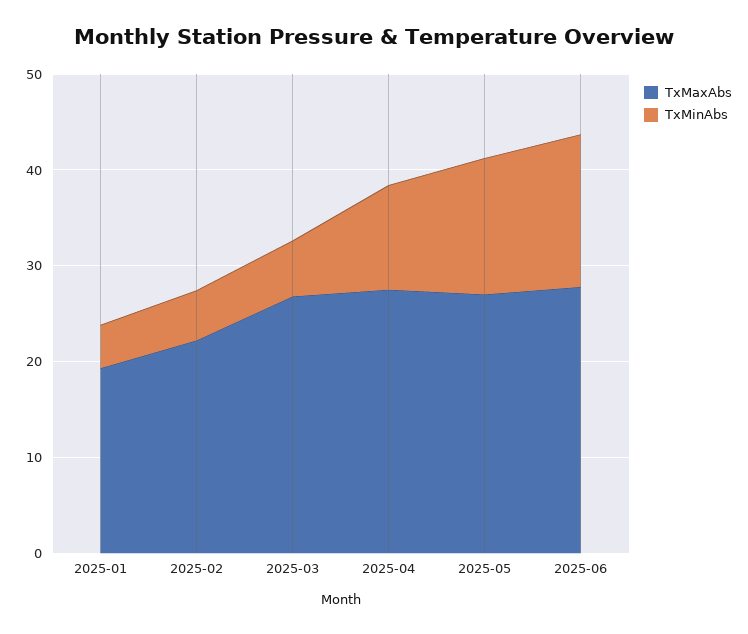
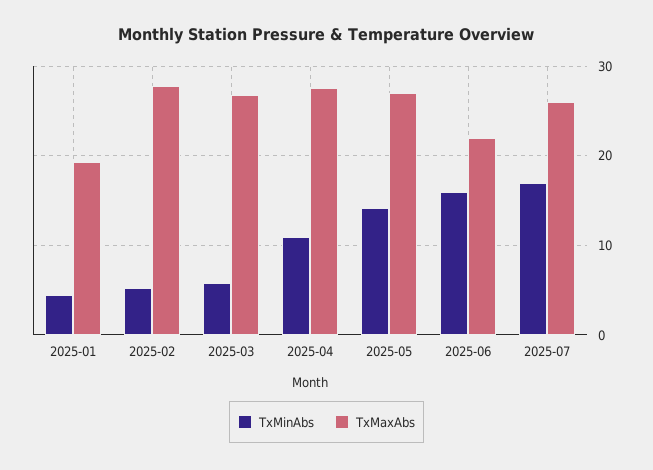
TxMaxAbs, 2025-02: 22 -> 28
TxMaxAbs, 2025-06: 28 -> 22
TxMinAbs, 2025-07: none -> 17
TxMaxAbs, 2025-07: none -> 26

